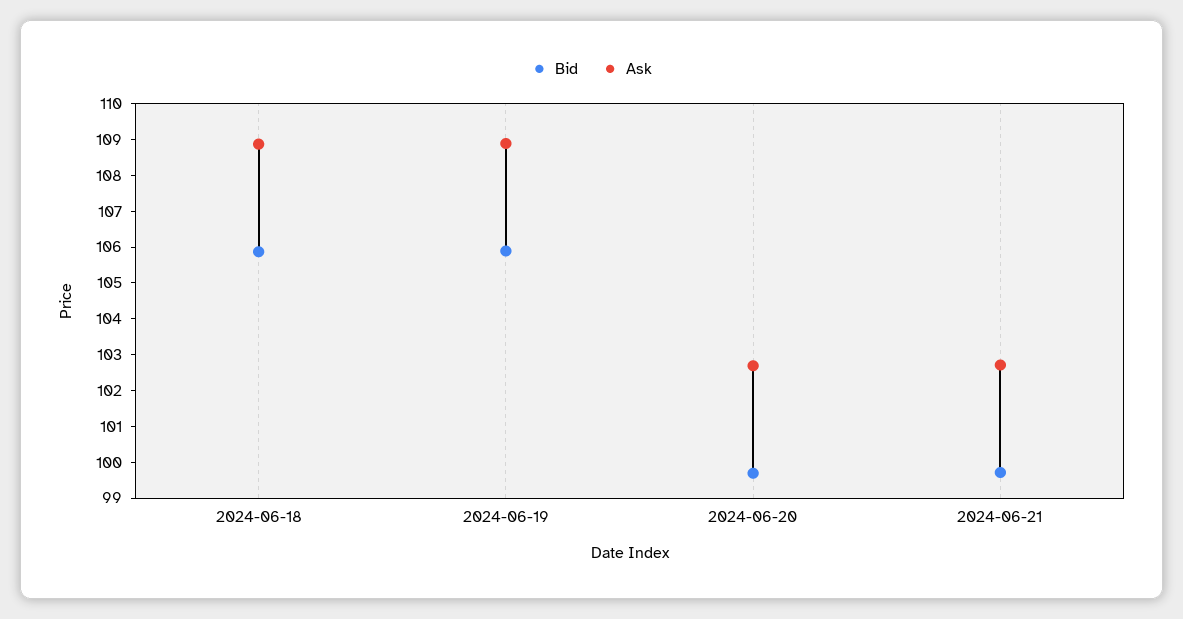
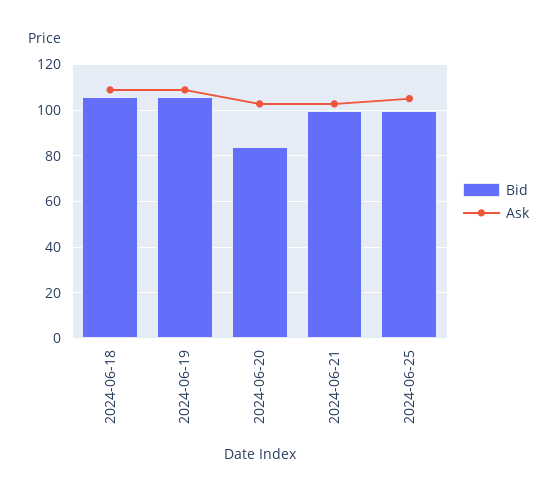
Bid, 2024-06-20: 99.75 -> 85
Bid, 2024-06-25: none -> 100
Ask, 2024-06-25: none -> 105

